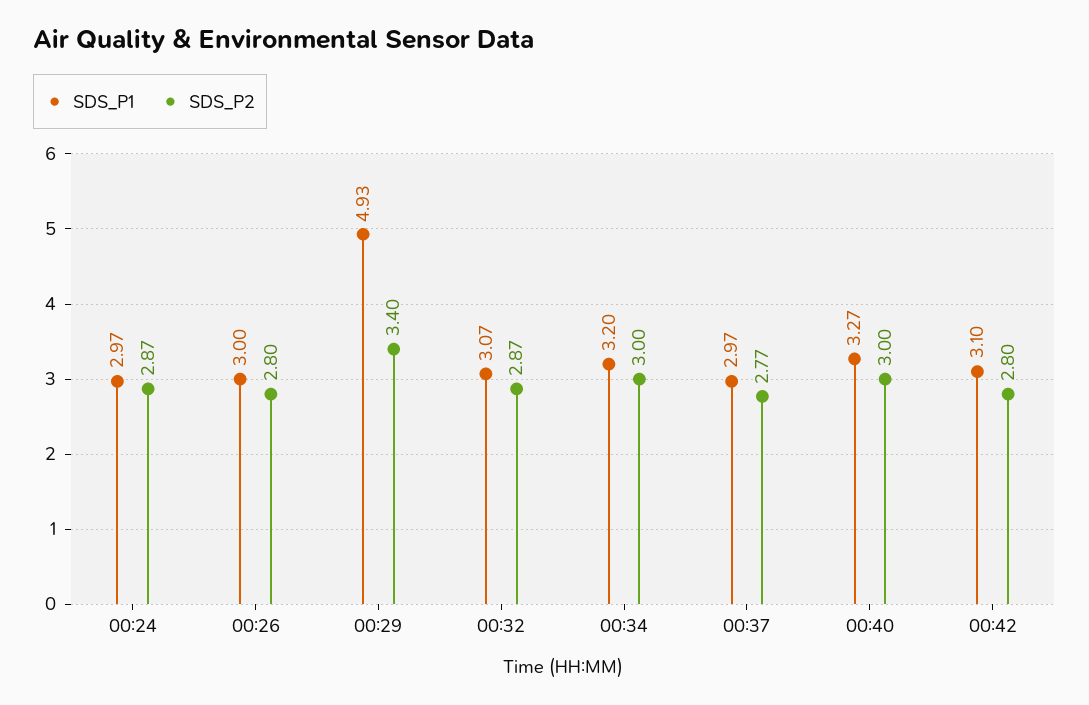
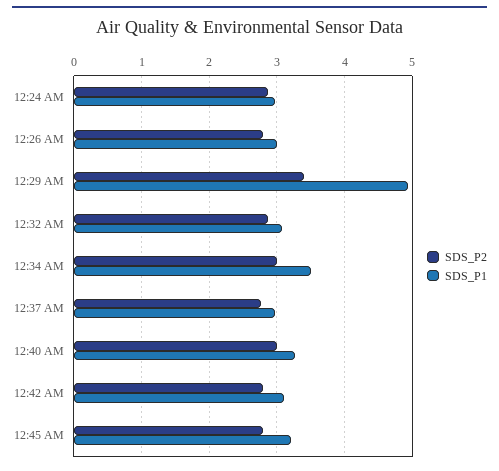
SDS_P1, 00:34: 3.2 -> 3.5
SDS_P2, 12:45 AM: none -> 2.8
SDS_P1, 12:45 AM: none -> 3.2

